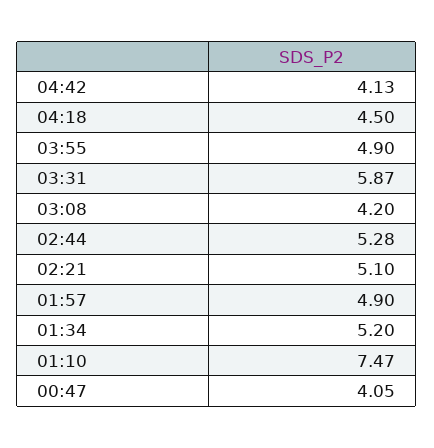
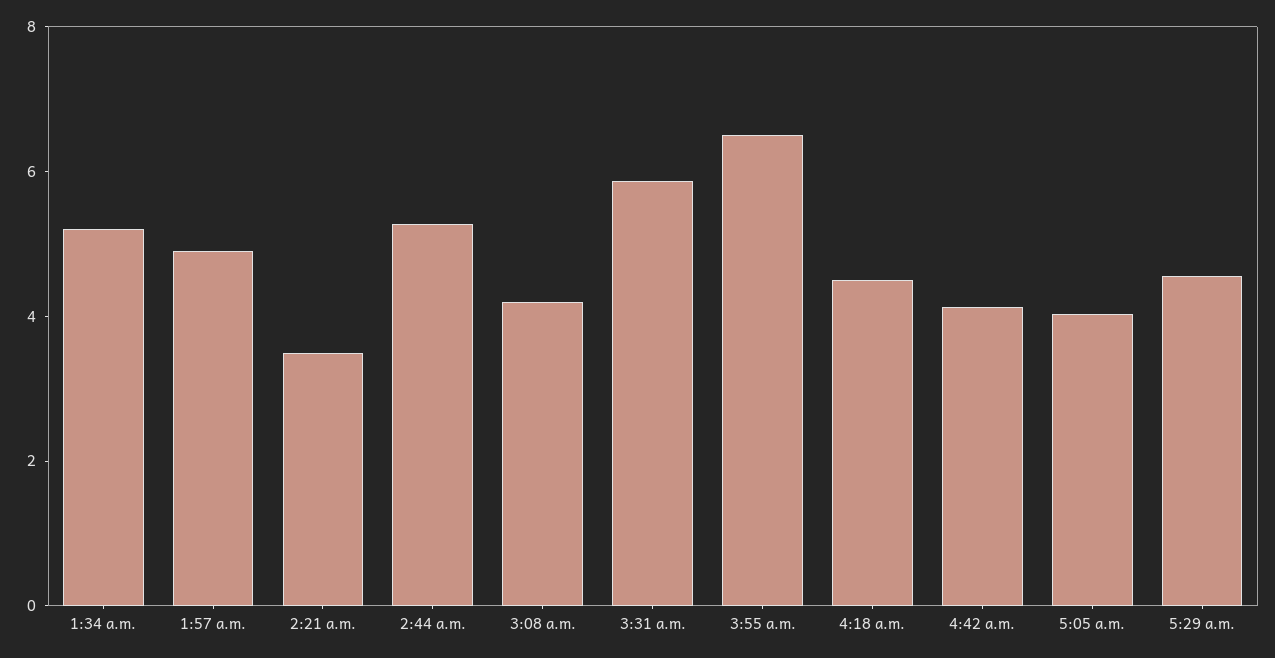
03:55: 4.9 -> 6.5
02:21: 5.1 -> 3.5
01:10: 7.47 -> none
00:47: 4.05 -> none
5:05 a.m.: none -> 4
5:29 a.m.: none -> 4.5

